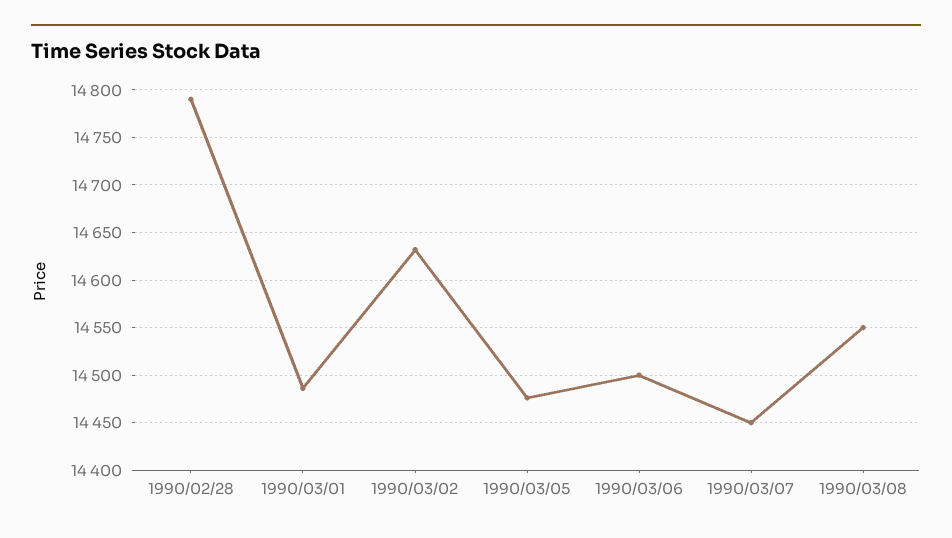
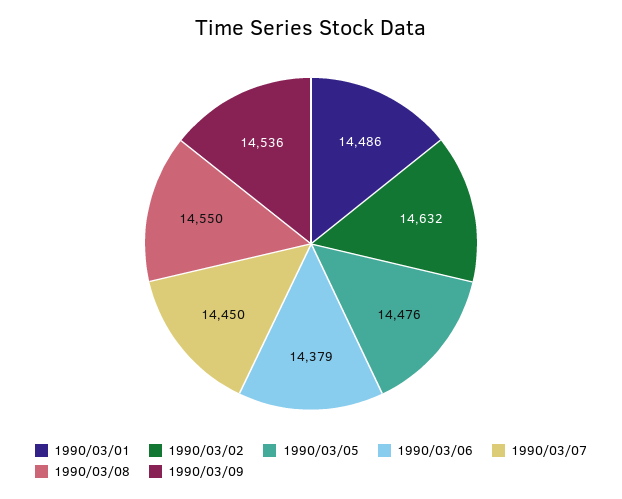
1990/02/28: 14790 -> none
1990/03/06: 14500 -> 14379
1990/03/09: none -> 14536

